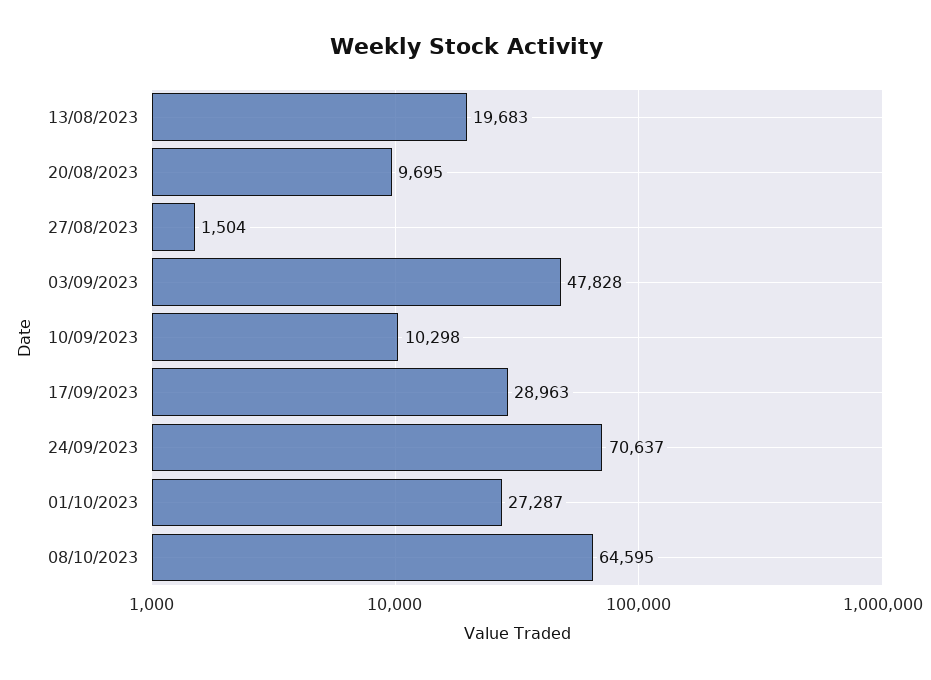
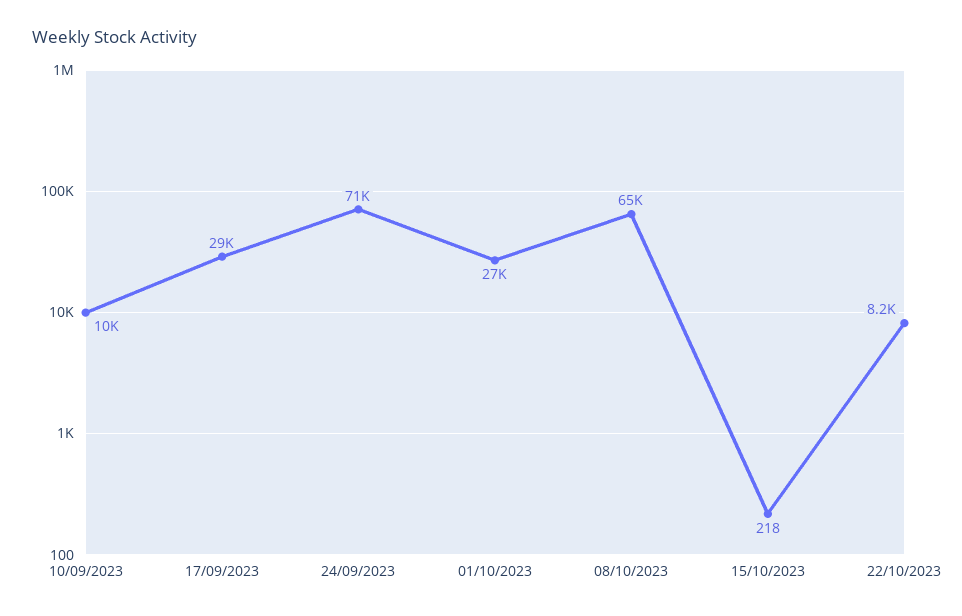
13/08/2023: 19683 -> none
20/08/2023: 9695 -> none
27/08/2023: 1504 -> none
03/09/2023: 47828 -> none
15/10/2023: none -> 218
22/10/2023: none -> 8200

